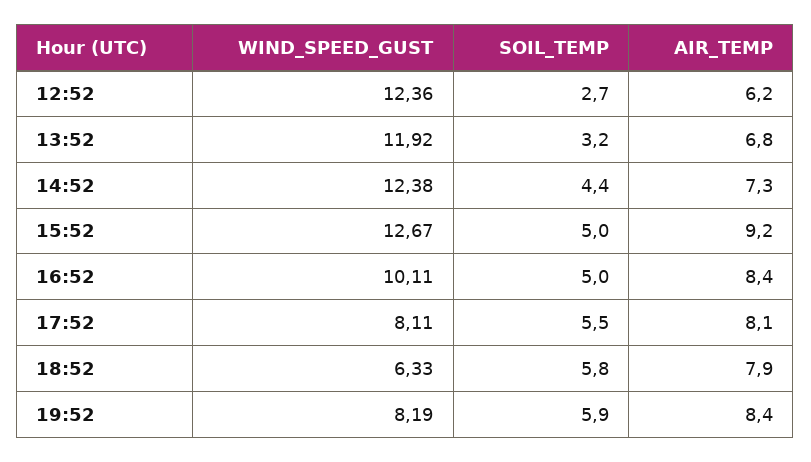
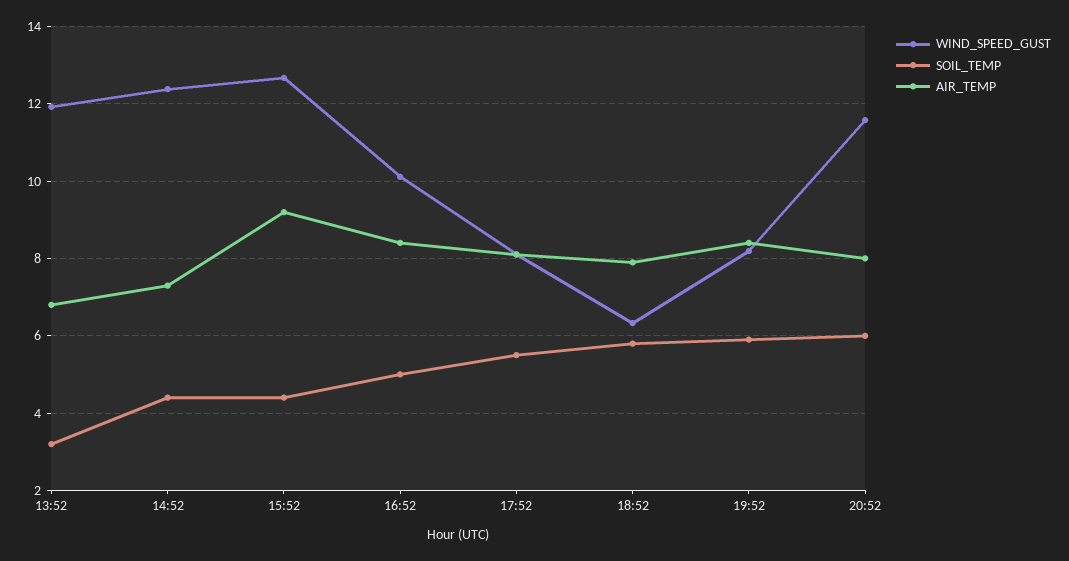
WIND_SPEED_GUST, 12:52: 12.36 -> none
SOIL_TEMP, 12:52: 2.7 -> none
AIR_TEMP, 12:52: 6.2 -> none
SOIL_TEMP, 15:52: 5 -> 4.4
WIND_SPEED_GUST, 20:52: none -> 11.6
SOIL_TEMP, 20:52: none -> 6
AIR_TEMP, 20:52: none -> 8

